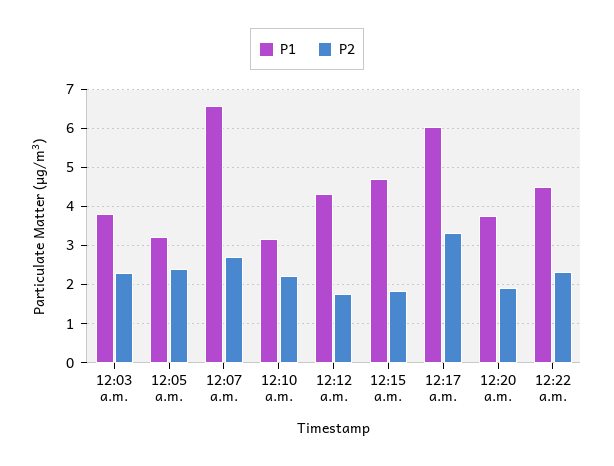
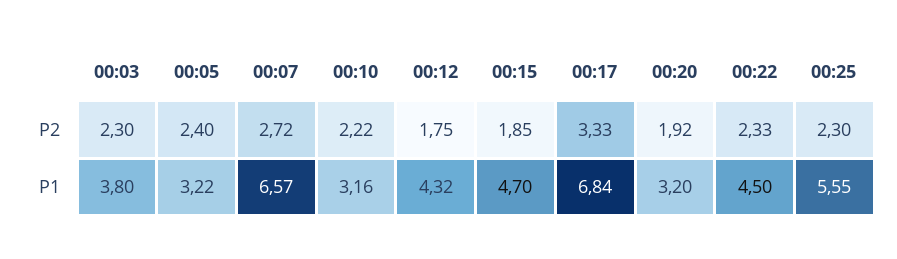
P1, 12:17 a.m.: 6 -> 6.84
P1, 12:20 a.m.: 3.8 -> 3.2
P2, 00:25: none -> 2.3
P1, 00:25: none -> 5.55

